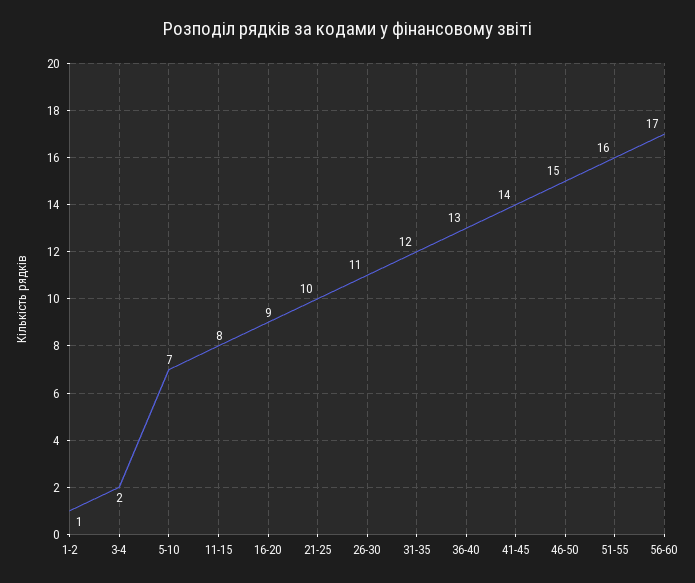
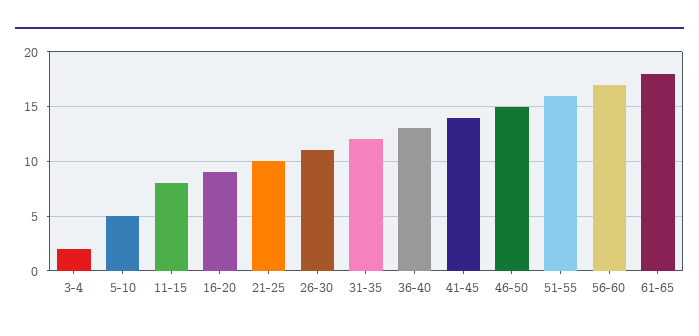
1-2: 1 -> none
5-10: 7 -> 5
61-65: none -> 18

